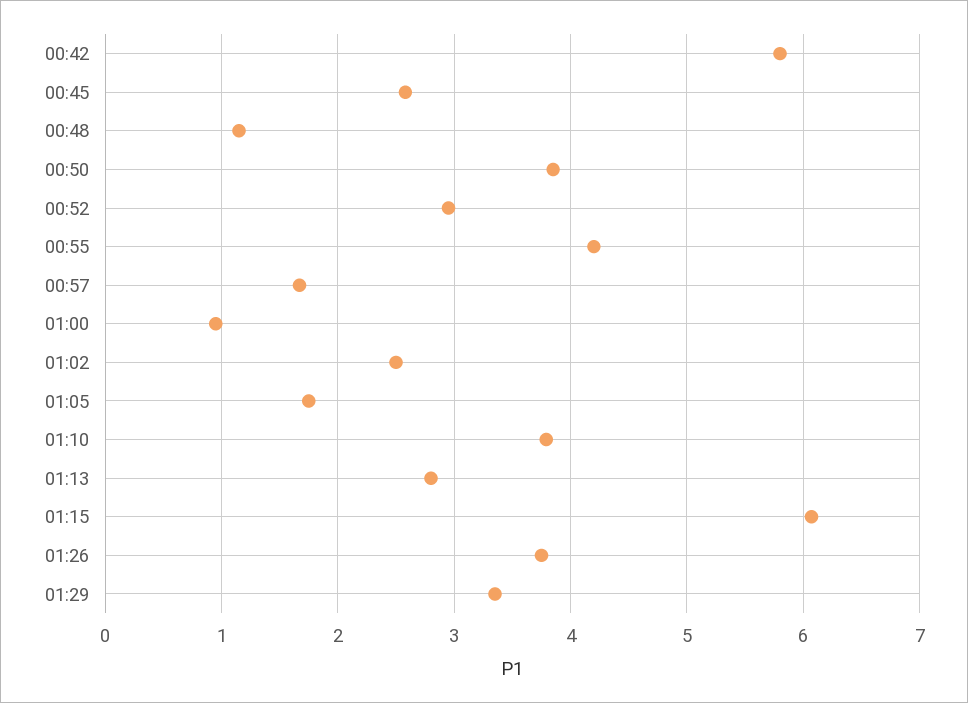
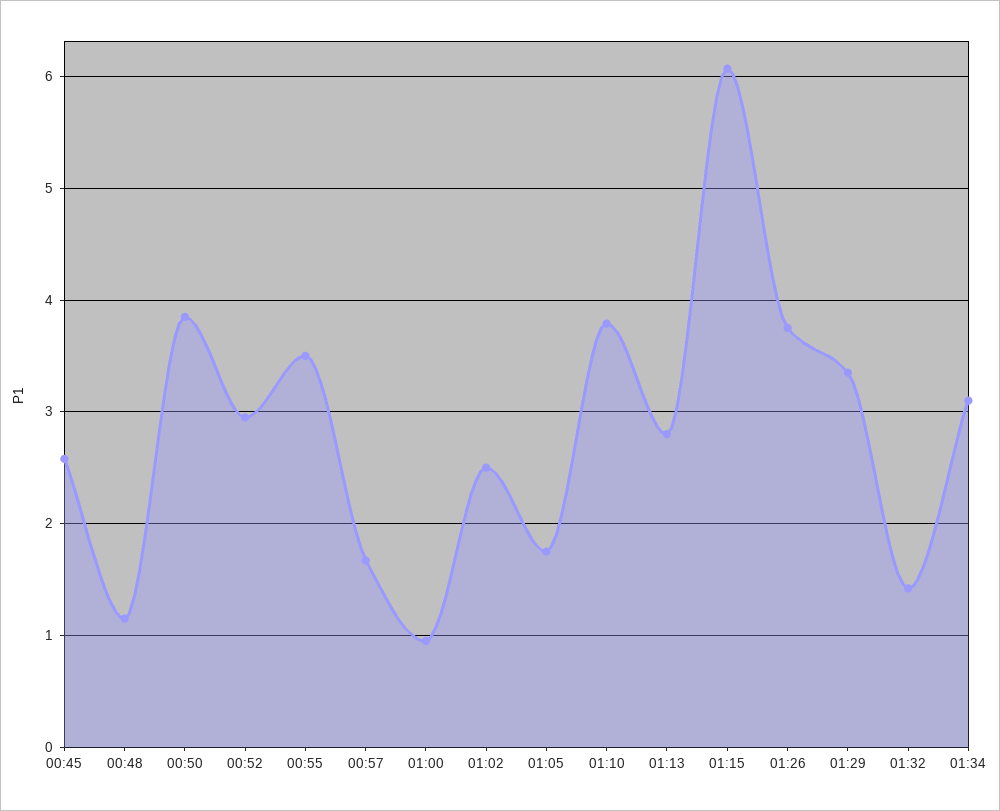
00:42: 5.8 -> none
00:55: 4.2 -> 3.5
01:32: none -> 1.4
01:34: none -> 3.1

